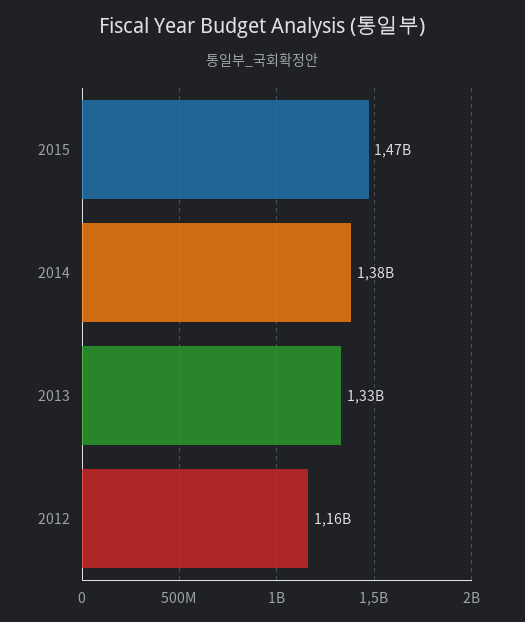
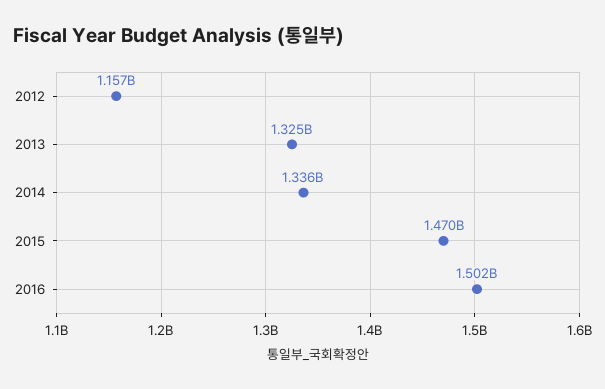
2014: 1380000000 -> 1336000000
2016: none -> 1502000000

